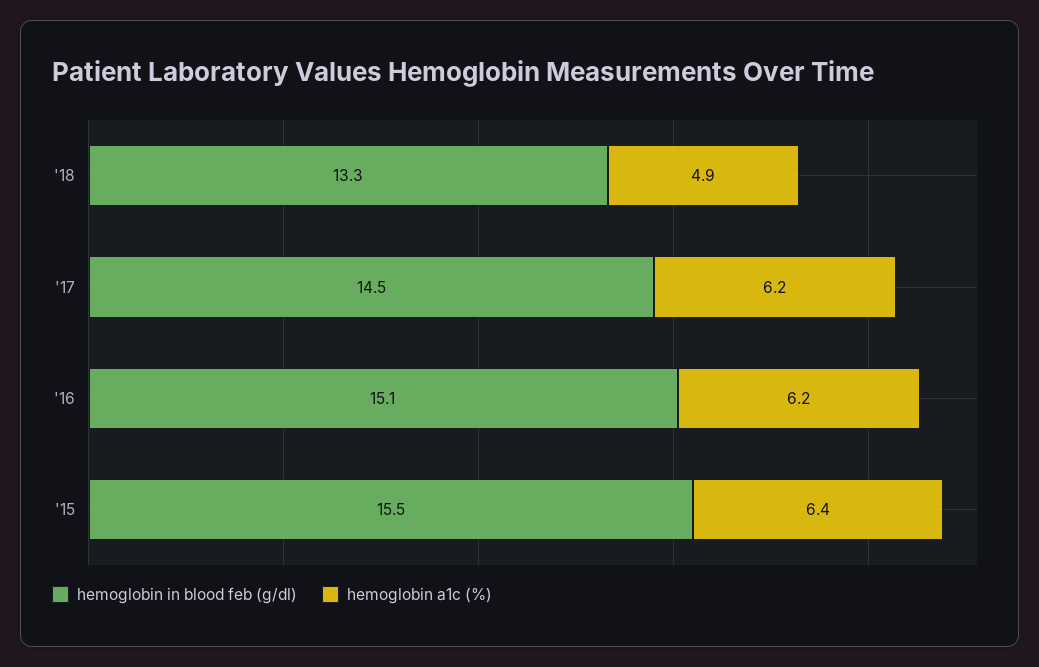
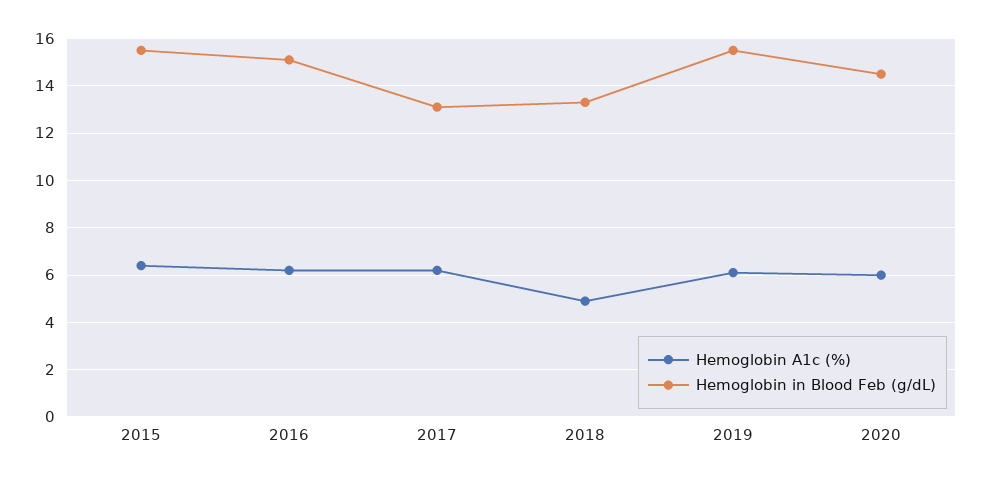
hemoglobin in blood feb (g/dl), '17: 14.5 -> 13
hemoglobin a1c (%), 2019: none -> 6
hemoglobin in blood feb (g/dl), 2019: none -> 15.5
hemoglobin a1c (%), 2020: none -> 6
hemoglobin in blood feb (g/dl), 2020: none -> 14.5

